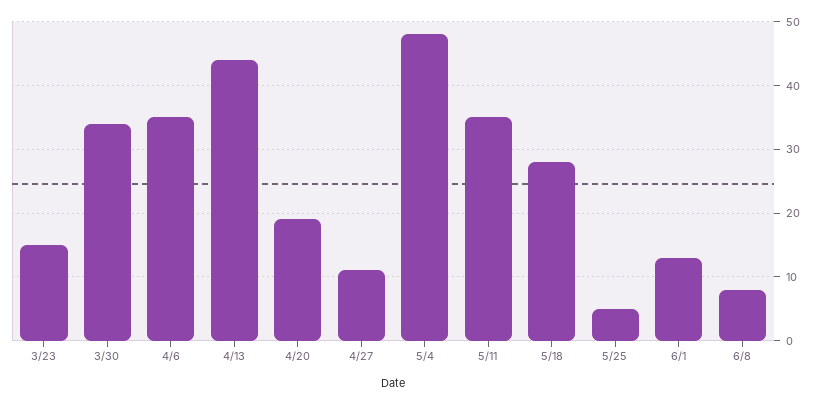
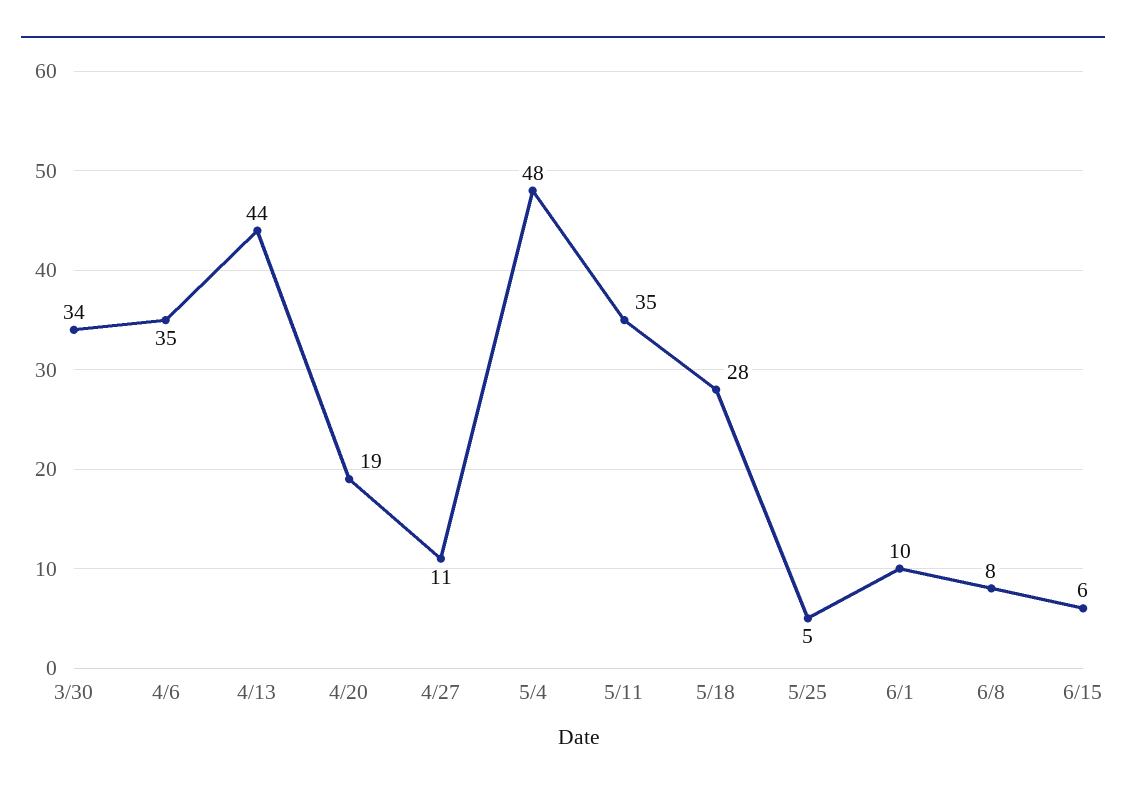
3/23: 15 -> none
6/1: 13 -> 10
6/15: none -> 6

